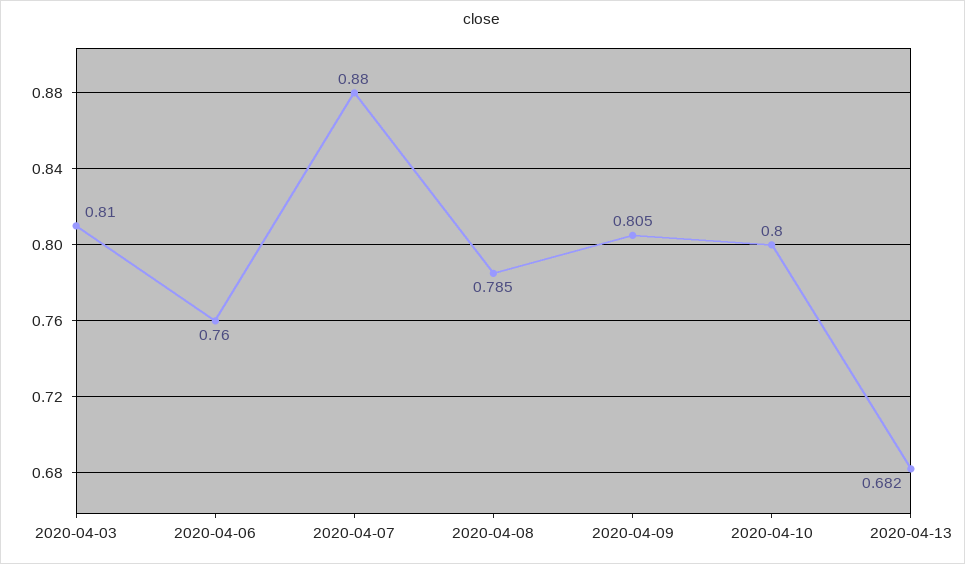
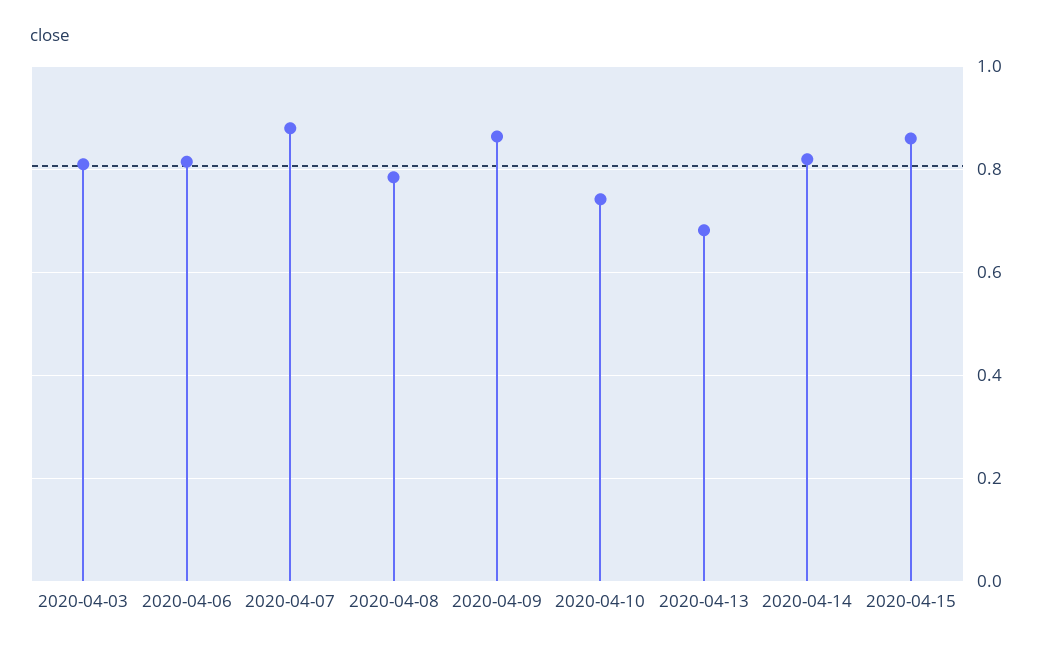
2020-04-06: 0.76 -> 0.82
2020-04-09: 0.805 -> 0.86
2020-04-10: 0.8 -> 0.74
2020-04-14: none -> 0.82
2020-04-15: none -> 0.86

